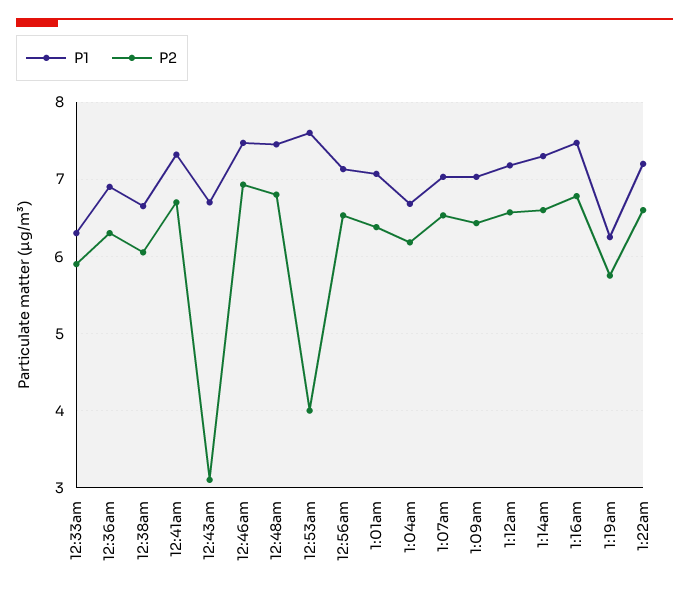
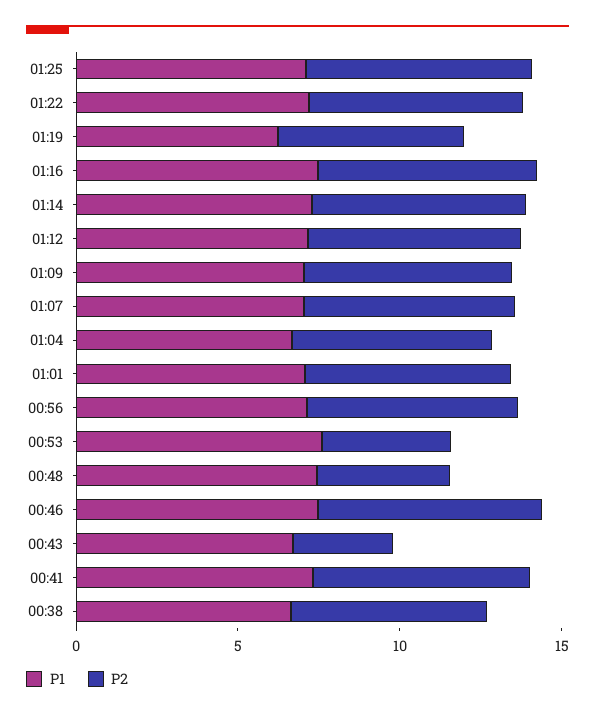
P1, 12:33am: 6.3 -> none
P2, 12:33am: 5.9 -> none
P1, 12:36am: 6.9 -> none
P2, 12:36am: 6.3 -> none
P2, 12:48am: 6.8 -> 4
P1, 01:25: none -> 7
P2, 01:25: none -> 7

